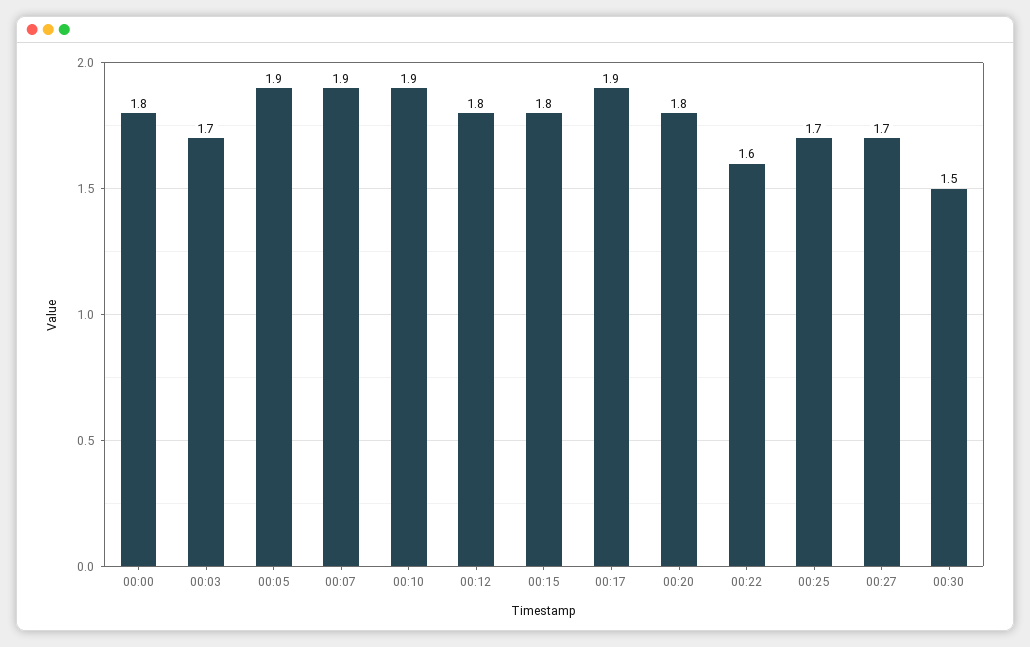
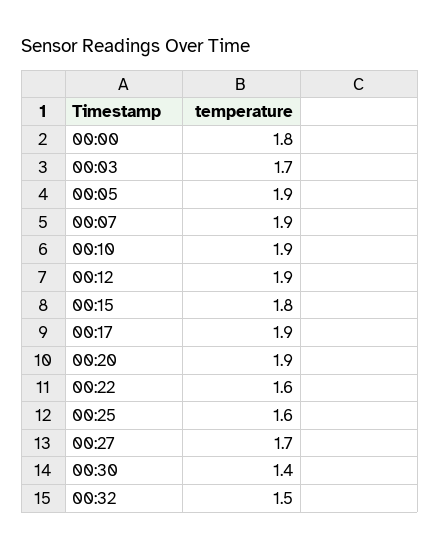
00:12: 1.8 -> 1.9
00:20: 1.8 -> 1.9
00:25: 1.7 -> 1.6
00:30: 1.5 -> 1.4
00:32: none -> 1.5

